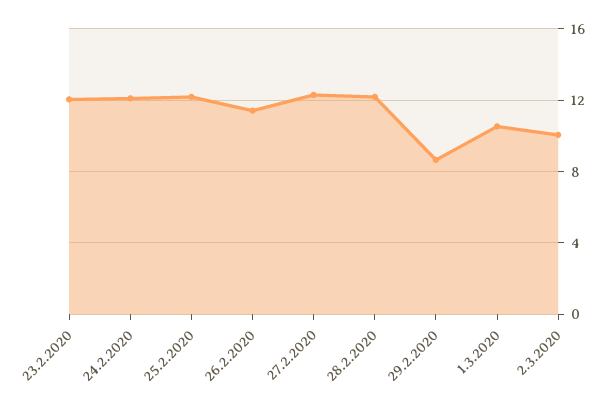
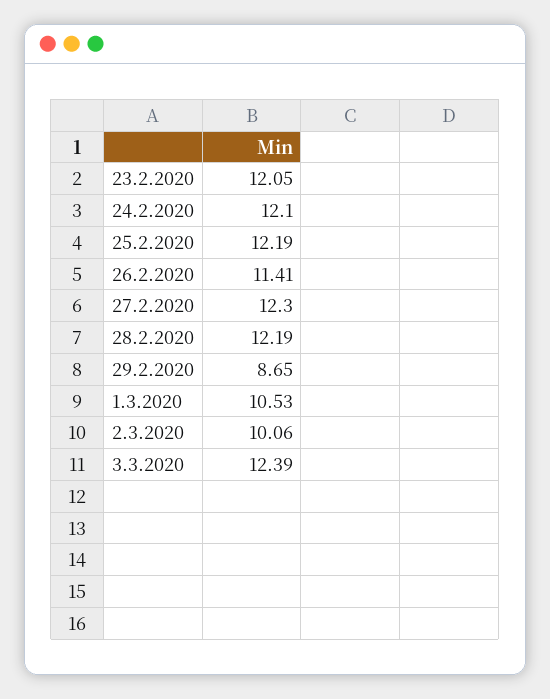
3.3.2020: none -> 12.39

